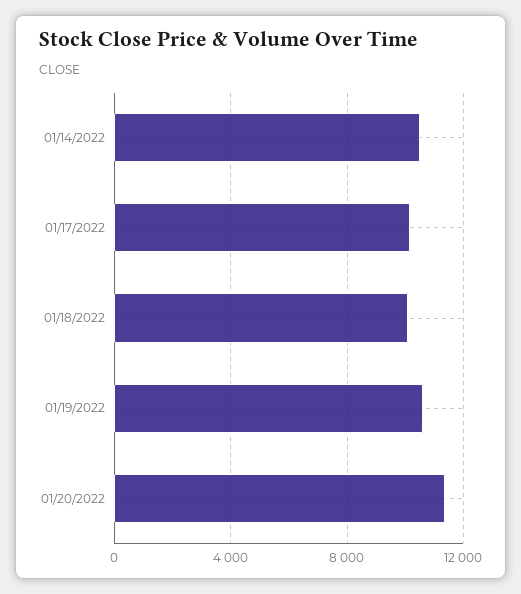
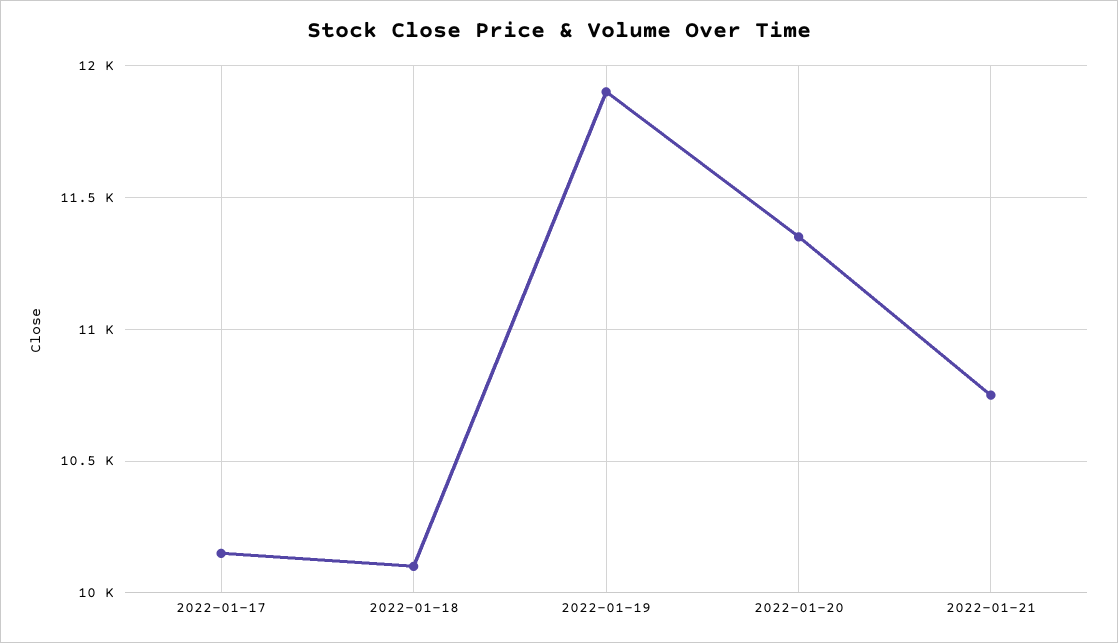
01/14/2022: 10500 -> none
01/19/2022: 10500 -> 11900
2022-01-21: none -> 10750

